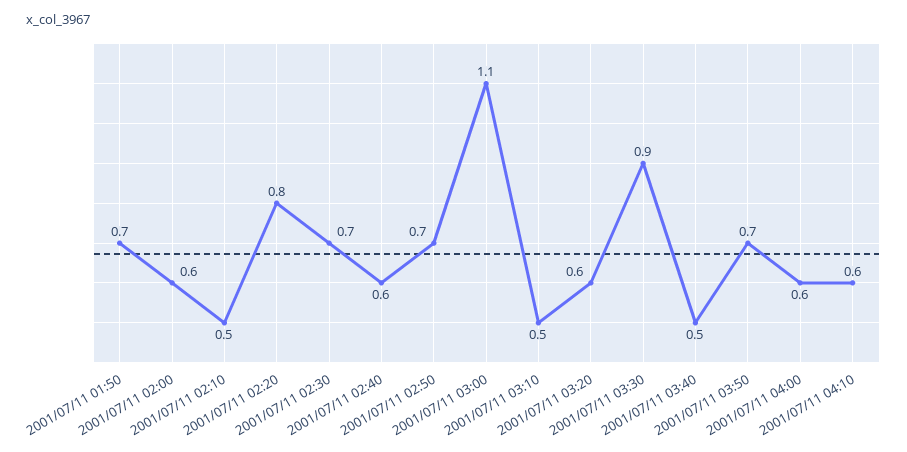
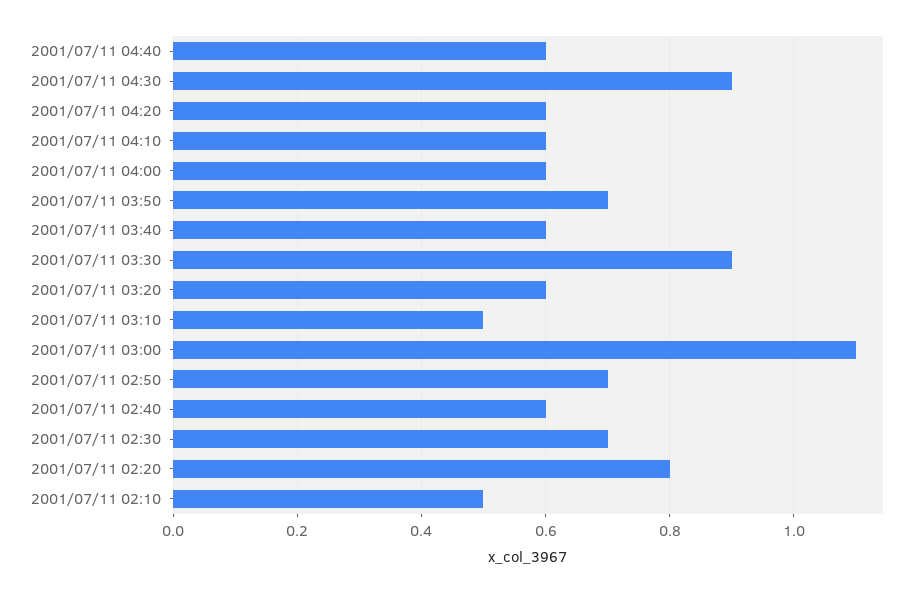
2001/07/11 01:50: 0.7 -> none
2001/07/11 02:00: 0.6 -> none
2001/07/11 03:40: 0.5 -> 0.6
2001/07/11 04:40: none -> 0.6
2001/07/11 04:30: none -> 0.9
2001/07/11 04:20: none -> 0.6

